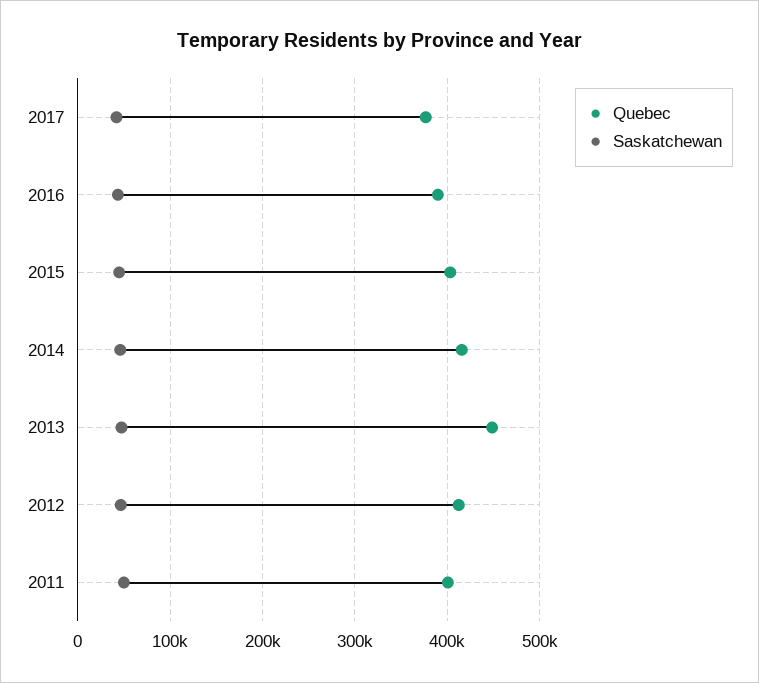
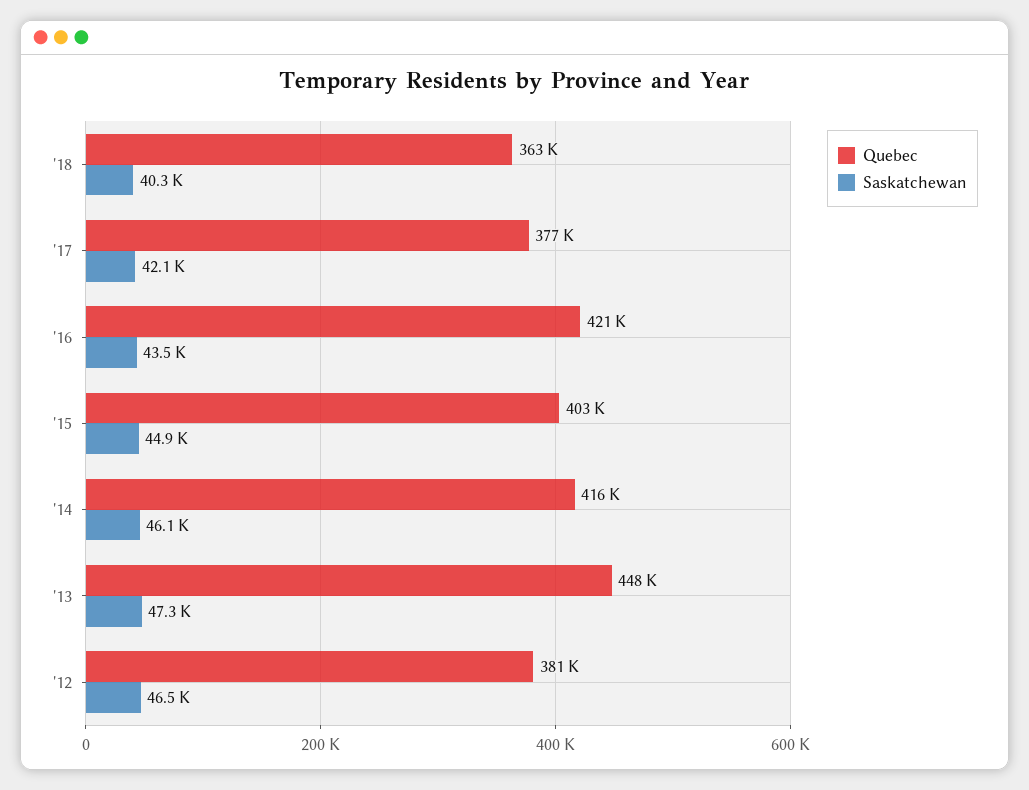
Quebec, 2016: 390000 -> 421000
Quebec, 2012: 410000 -> 381000
Quebec, 2011: 400000 -> none
Saskatchewan, 2011: 50000 -> none
Quebec, '18: none -> 363000
Saskatchewan, '18: none -> 40300

